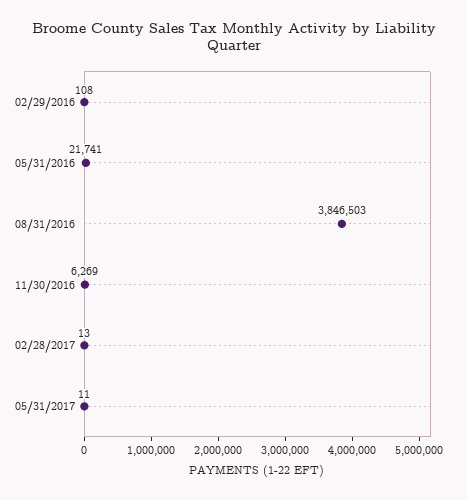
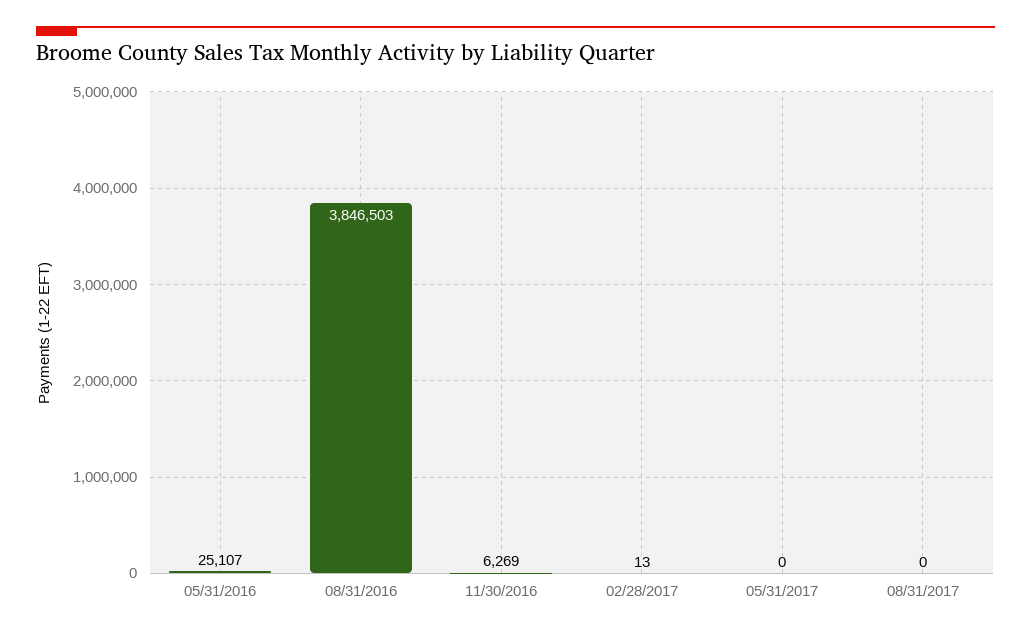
02/29/2016: 108 -> none
05/31/2016: 21741 -> 25107
05/31/2017: 11 -> 0
08/31/2017: none -> 0

